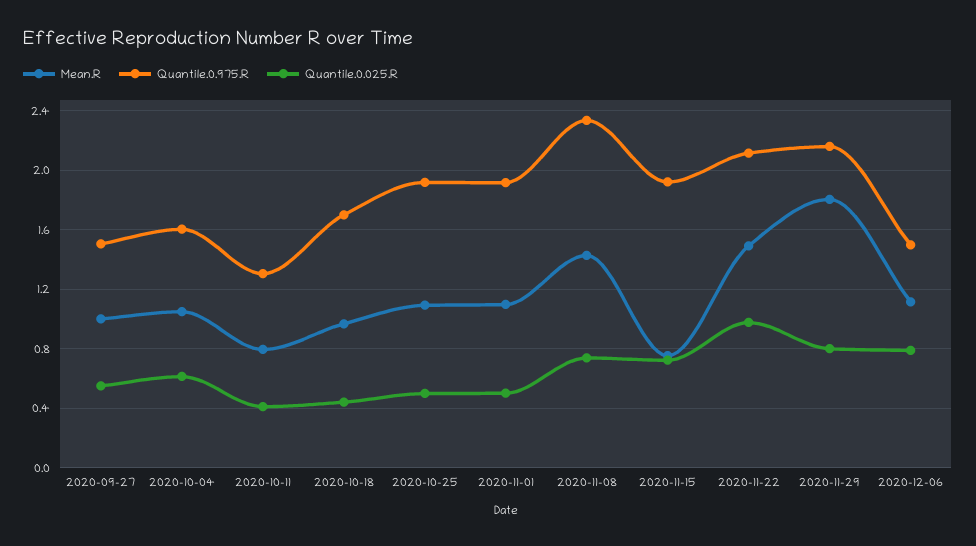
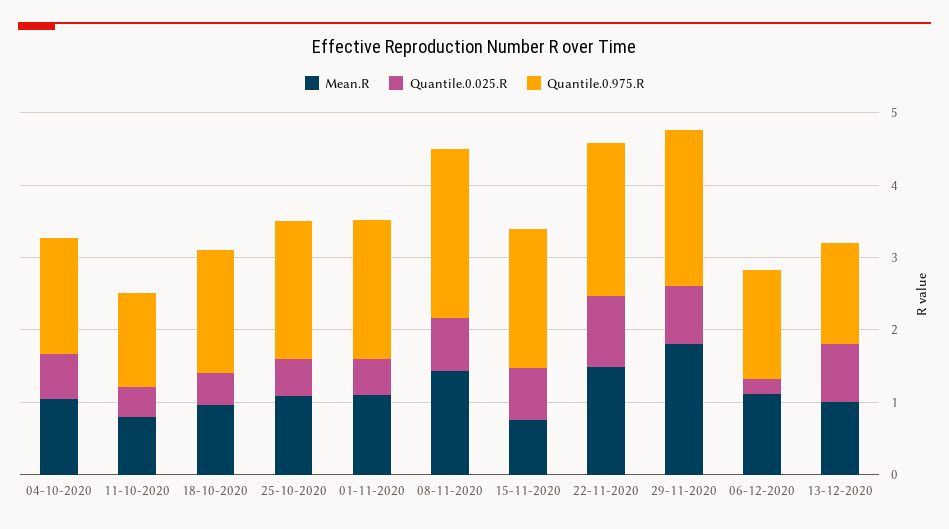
Mean.R, 2020-09-27: 1 -> none
Quantile.0.975.R, 2020-09-27: 1.5 -> none
Quantile.0.025.R, 2020-09-27: 0.55 -> none
Quantile.0.025.R, 2020-12-06: 0.8 -> 0.2
Mean.R, 13-12-2020: none -> 1
Quantile.0.025.R, 13-12-2020: none -> 0.8
Quantile.0.975.R, 13-12-2020: none -> 1.4

